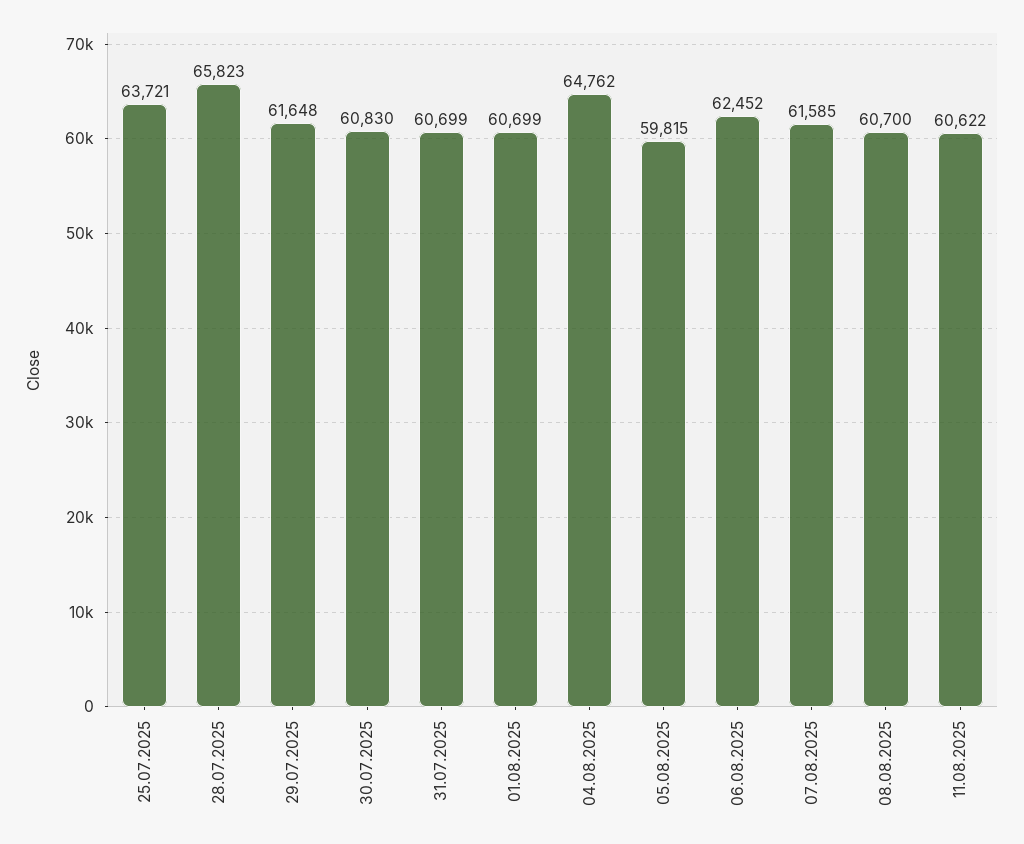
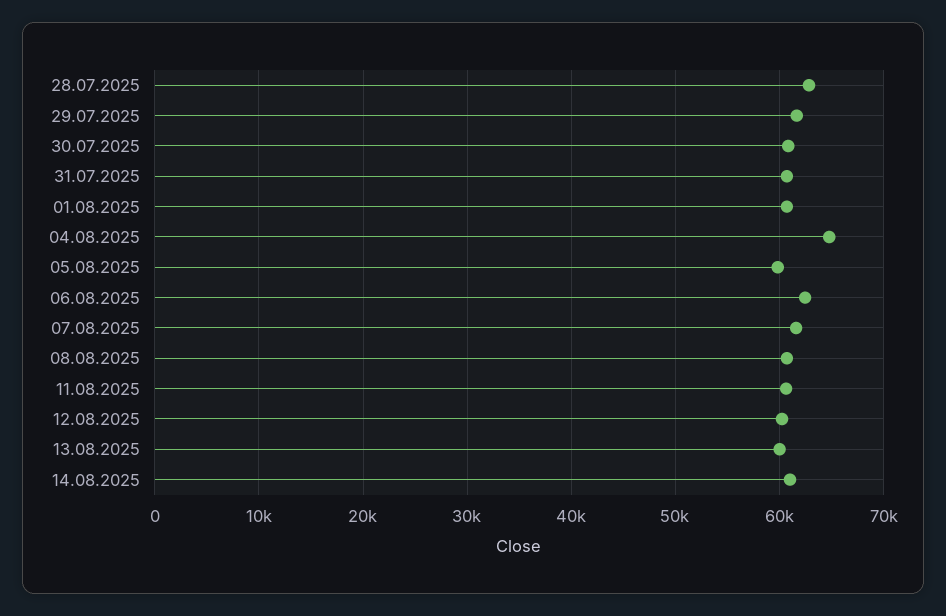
25.07.2025: 63721 -> none
28.07.2025: 65823 -> 63000
12.08.2025: none -> 60000
13.08.2025: none -> 60000
14.08.2025: none -> 61000

